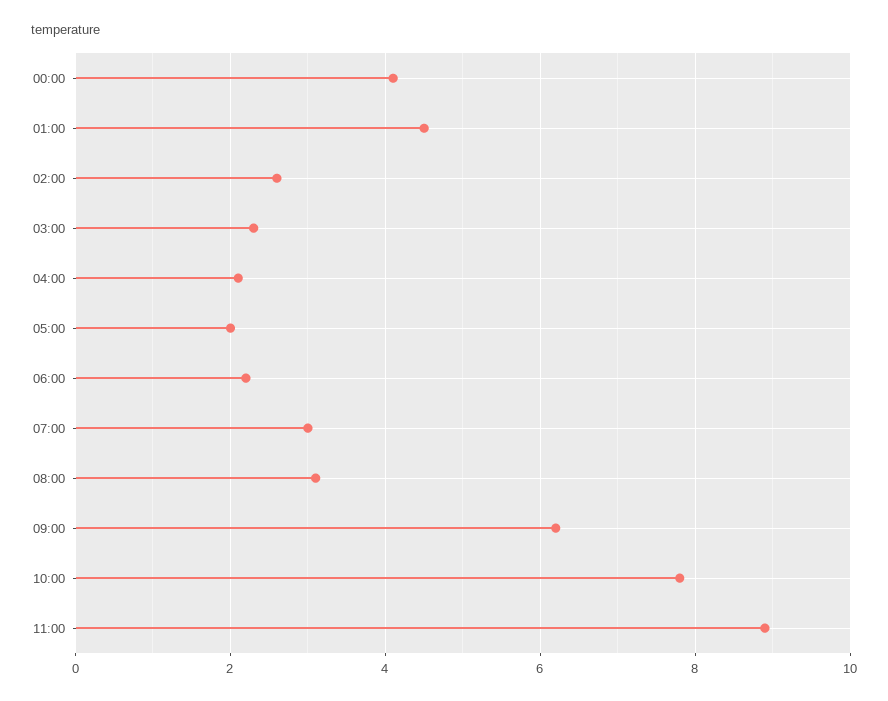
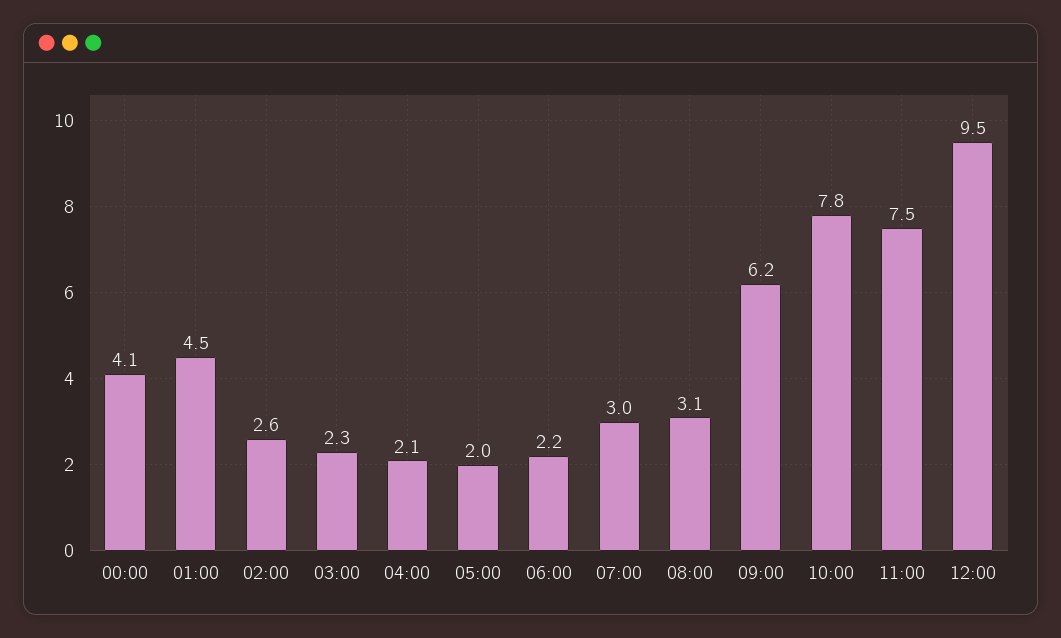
11:00: 9 -> 7.5
12:00: none -> 9.5

